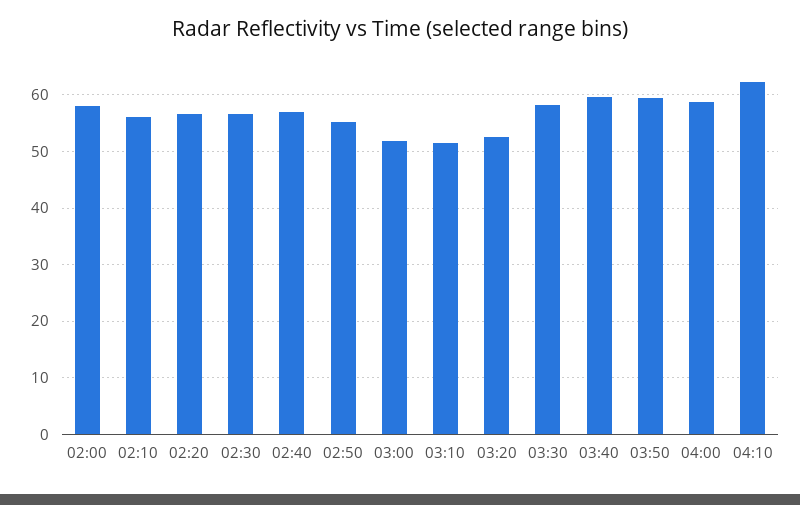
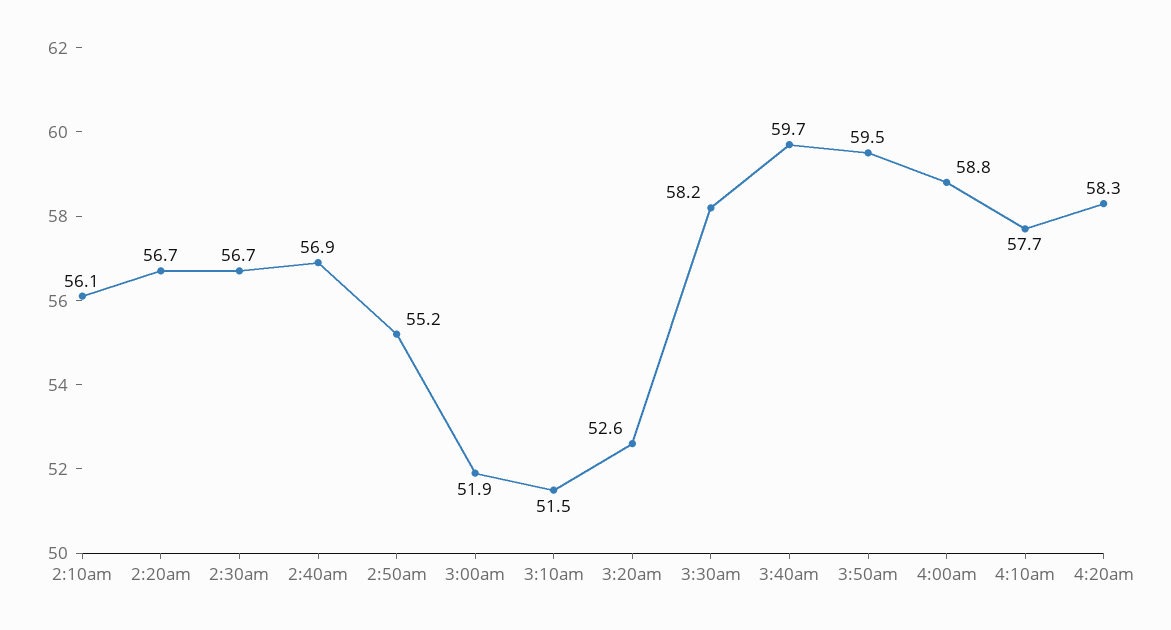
02:00: 58 -> none
04:10: 62 -> 57.7
4:20am: none -> 58.3

